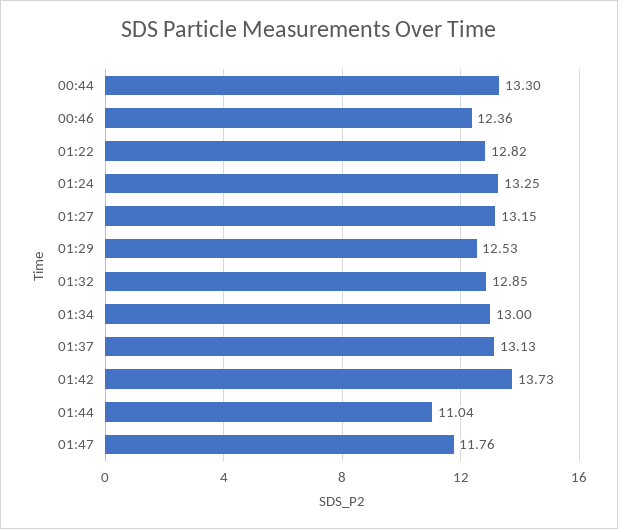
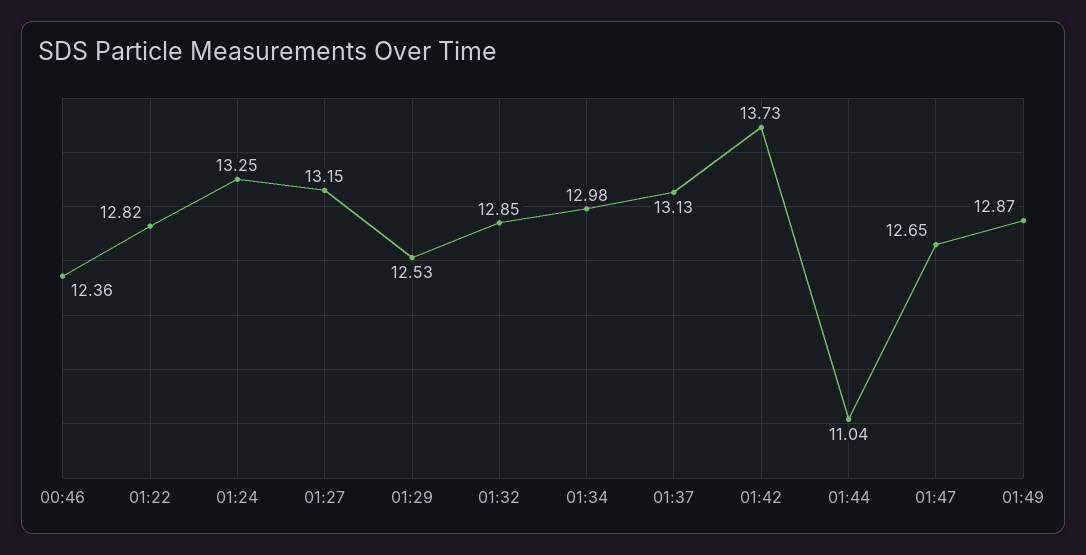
00:44: 13.3 -> none
01:34: 13 -> 12.98
01:47: 11.76 -> 12.65
01:49: none -> 12.87

